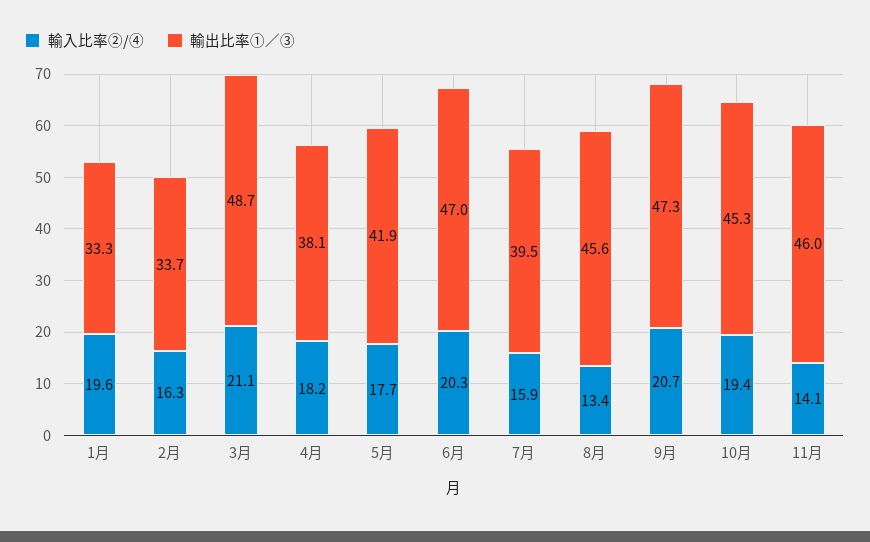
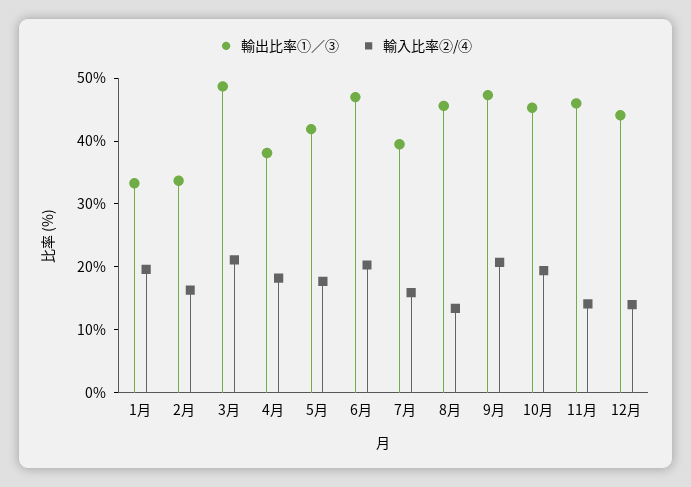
輸出比率①／③, 12月: none -> 44
輸入比率②/④, 12月: none -> 14

